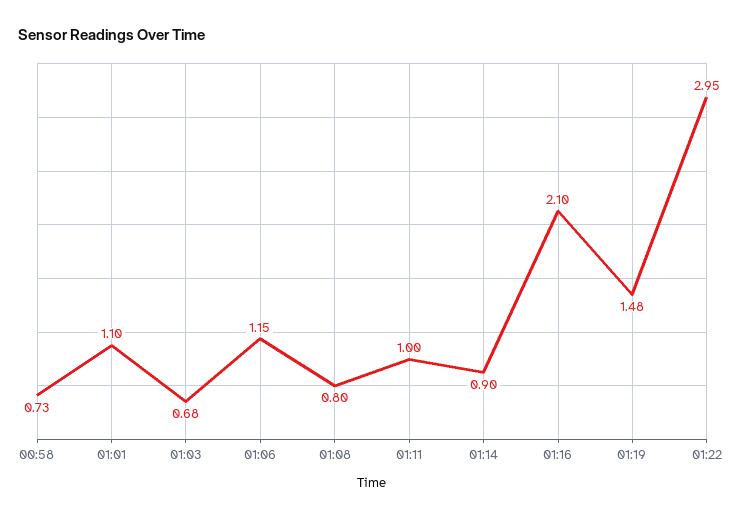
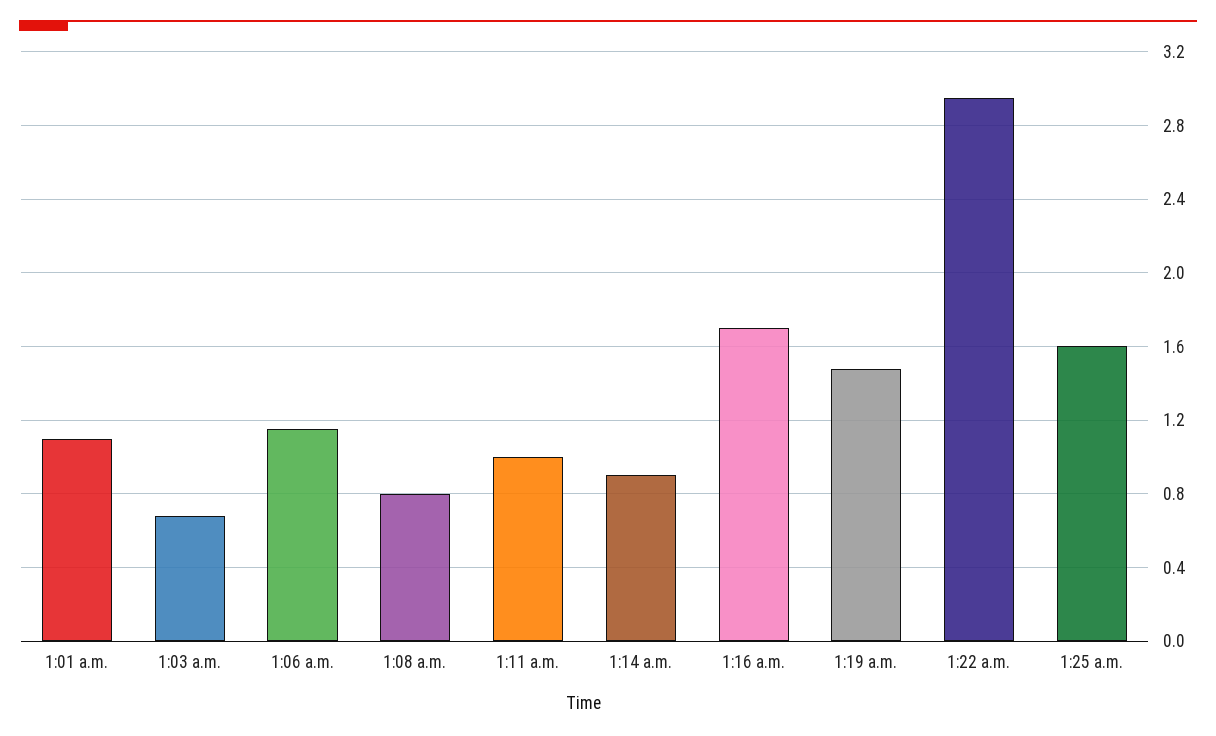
00:58: 0.73 -> none
01:16: 2.1 -> 1.7
1:25 a.m.: none -> 1.6

